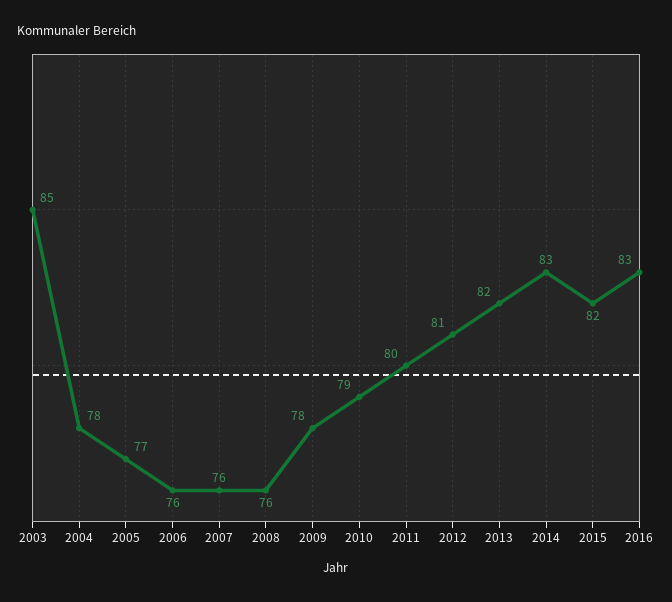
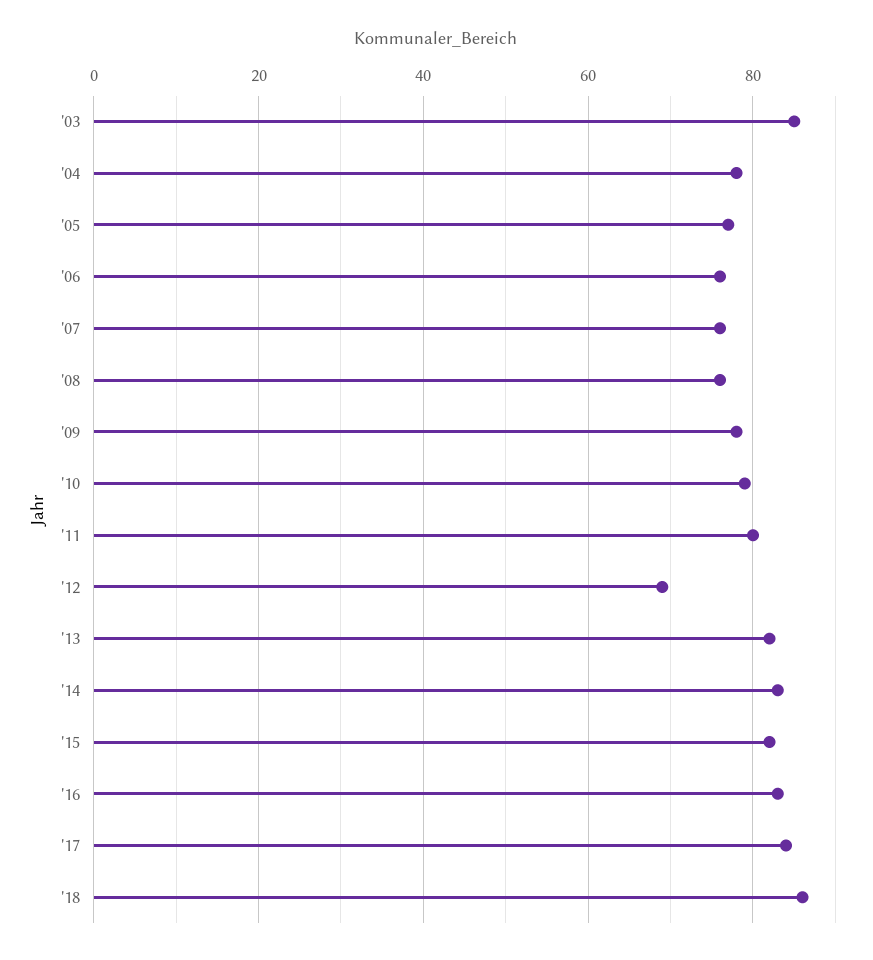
2012: 81 -> 70
'17: none -> 85
'18: none -> 85

